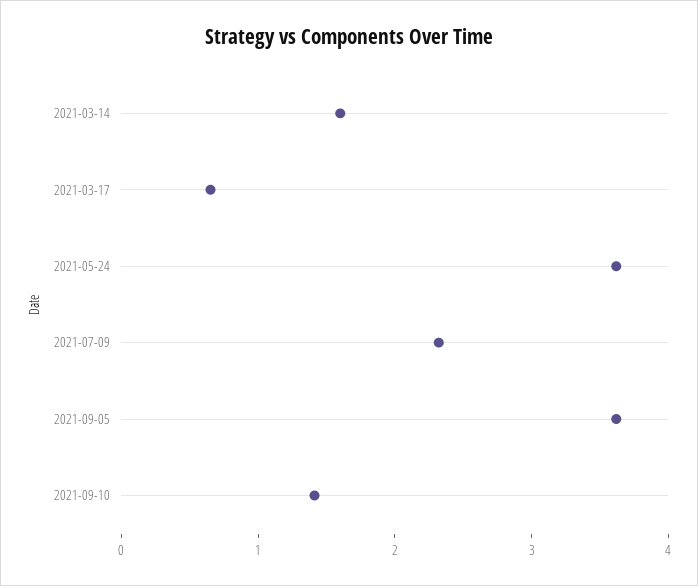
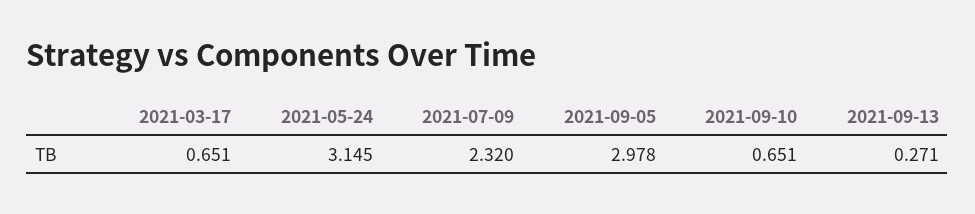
2021-03-14: 1.6 -> none
2021-05-24: 3.6 -> 3.145
2021-09-05: 3.6 -> 2.978
2021-09-10: 1.4 -> 0.651
2021-09-13: none -> 0.271

